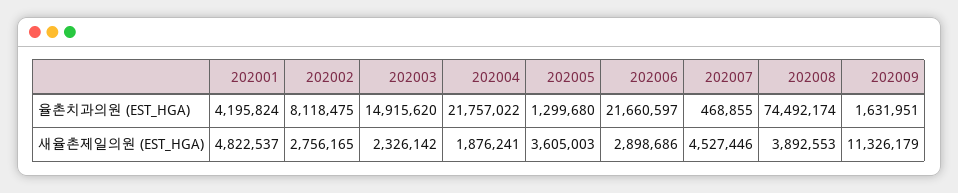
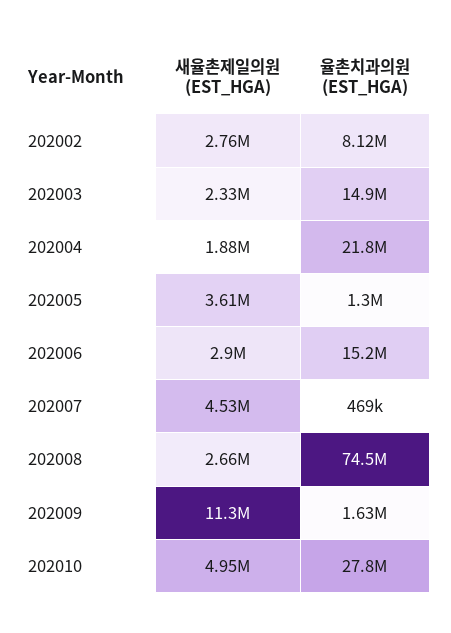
202001, 율촌치과의원 (EST_HGA): 4195824 -> none
202006, 율촌치과의원 (EST_HGA): 21660597 -> 15200000
202001, 새율촌제일의원 (EST_HGA): 4822537 -> none
202008, 새율촌제일의원 (EST_HGA): 3892553 -> 2660000
202010, 새율촌제일의원 (EST_HGA): none -> 4950000
202010, 율촌치과의원 (EST_HGA): none -> 27800000

